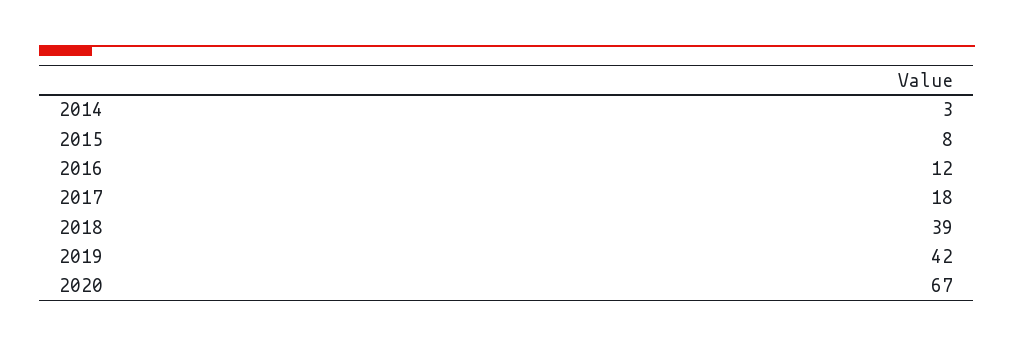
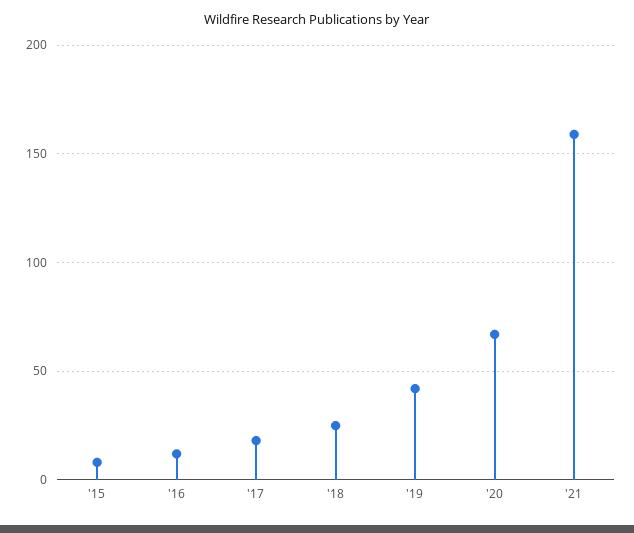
2014: 3 -> none
2018: 39 -> 25
'21: none -> 160

